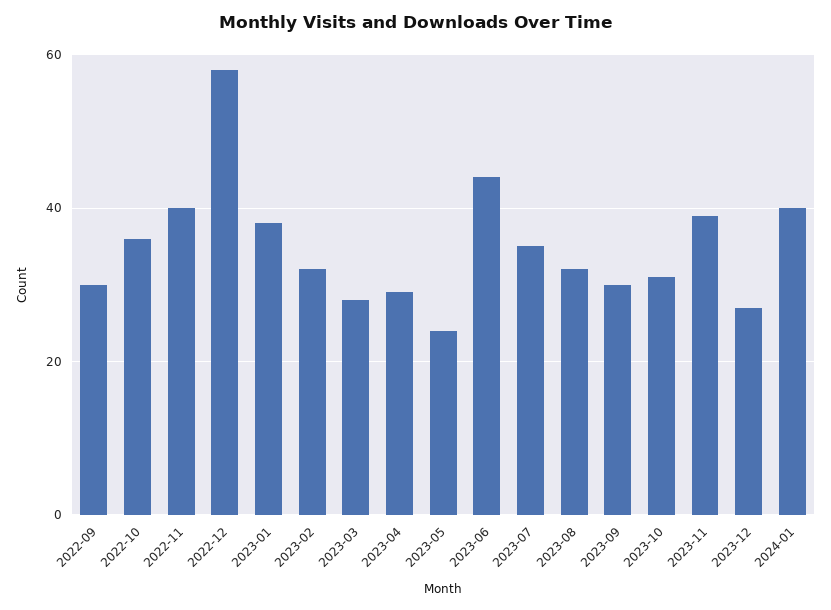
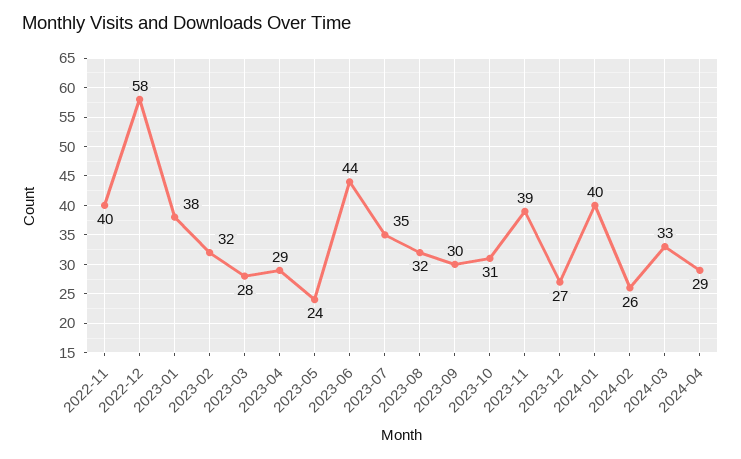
2022-09: 30 -> none
2022-10: 35 -> none
2024-02: none -> 26
2024-03: none -> 33
2024-04: none -> 29

